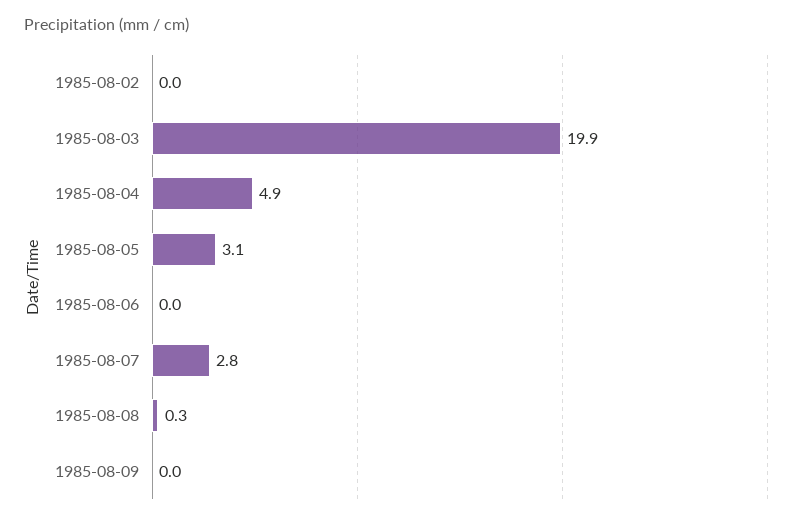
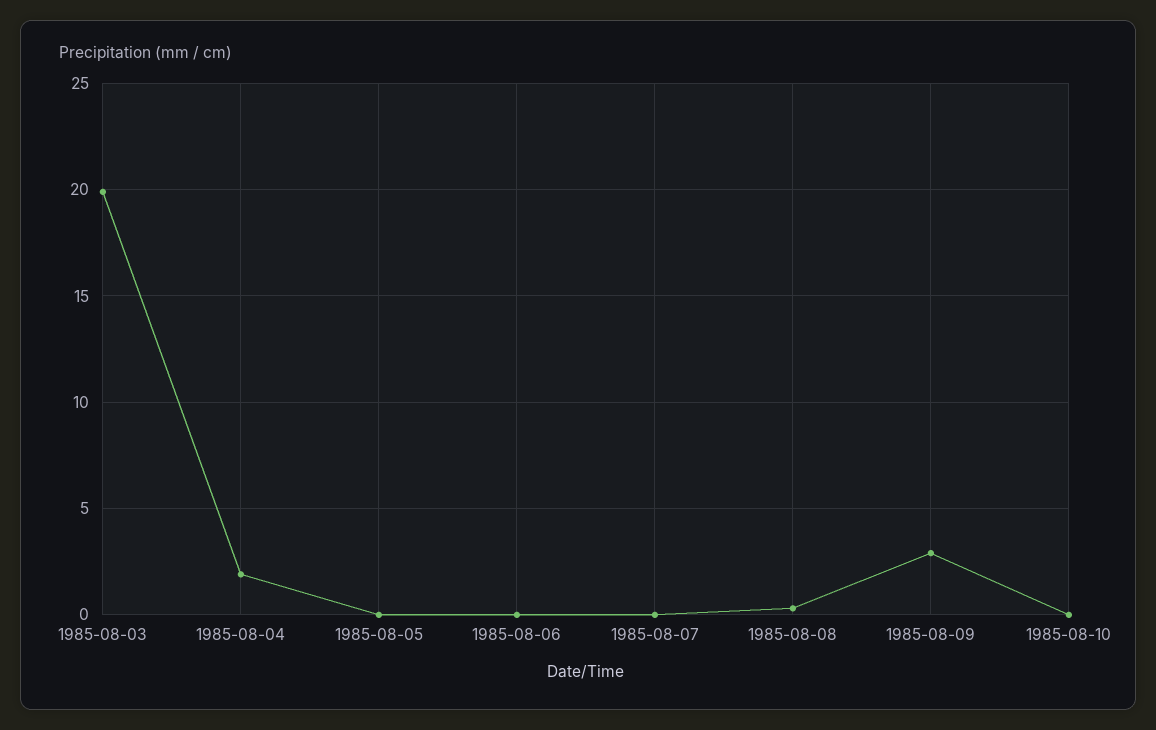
1985-08-02: 0 -> none
1985-08-04: 4.9 -> 2
1985-08-05: 3.1 -> 0
1985-08-07: 2.8 -> 0
1985-08-09: 0 -> 3
1985-08-10: none -> 0

